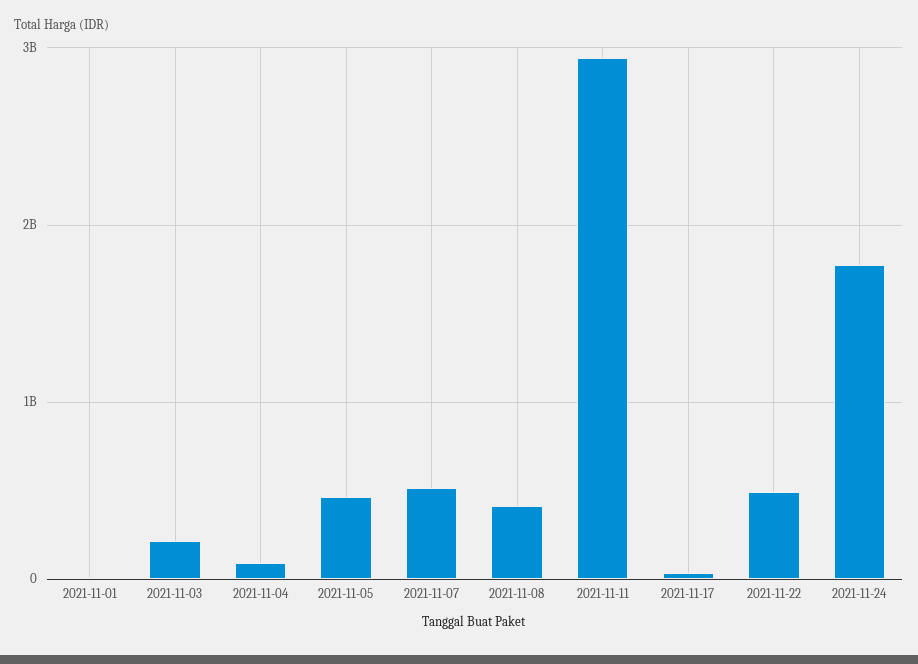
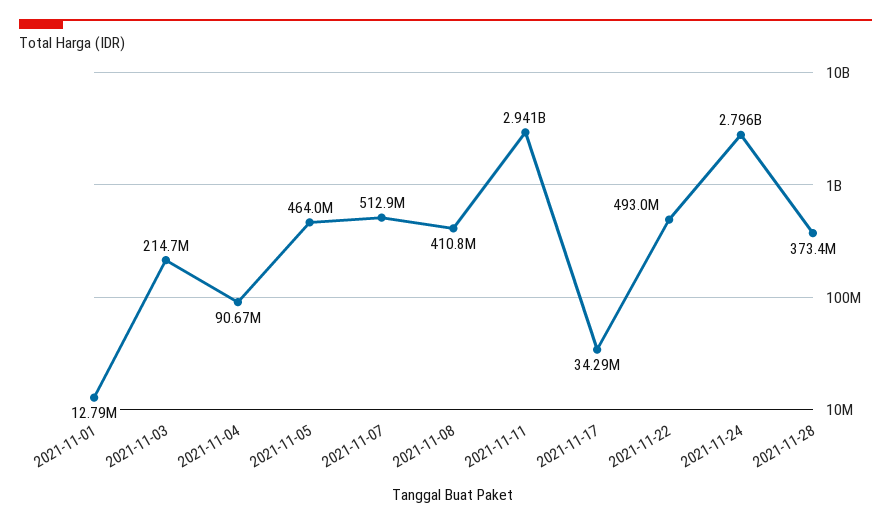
2021-11-24: 1800000000 -> 2796000000
2021-11-28: none -> 373400000

